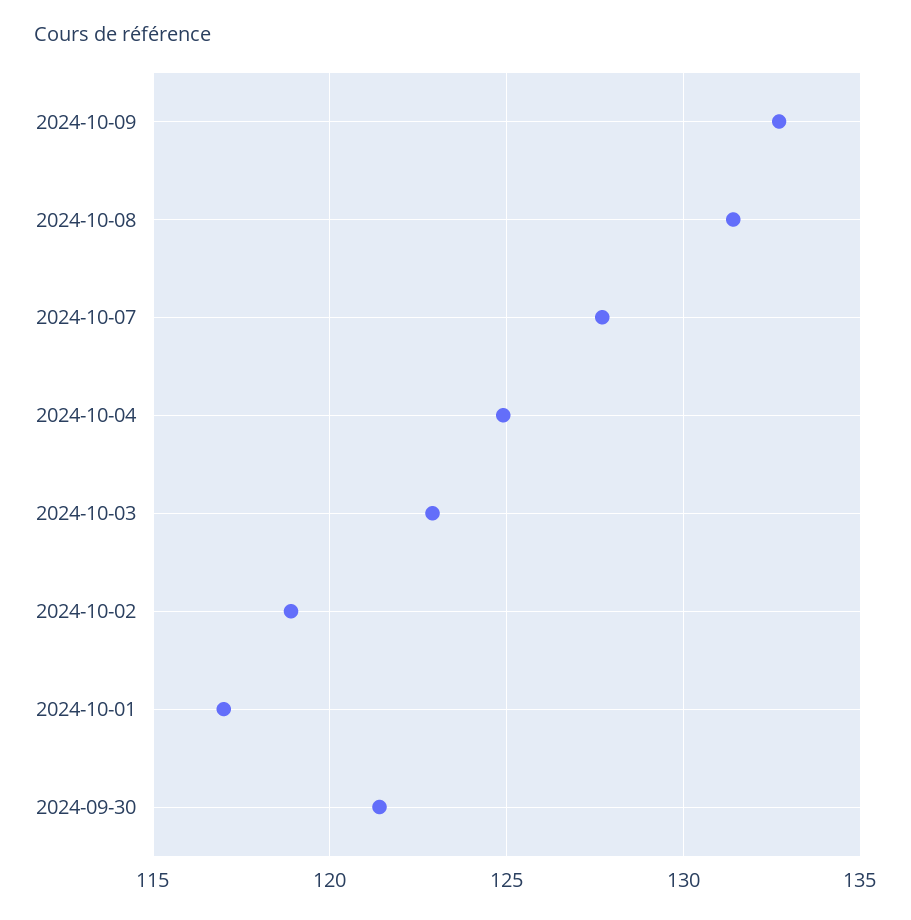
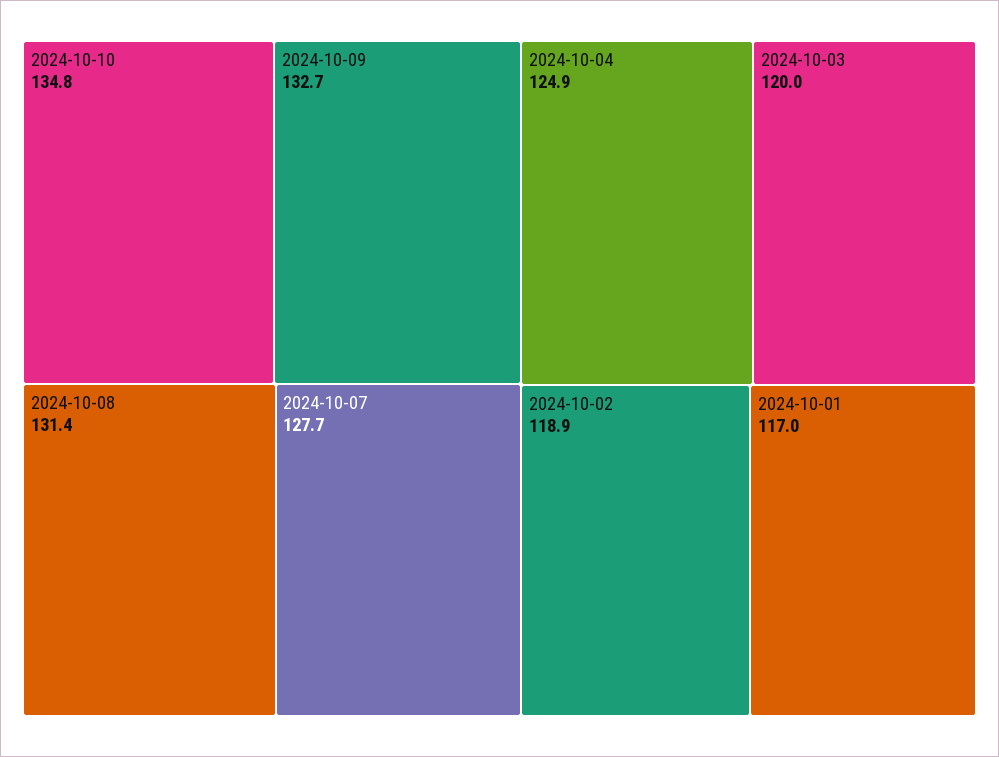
2024-10-03: 123 -> 120
2024-09-30: 121.5 -> none
2024-10-10: none -> 134.8

